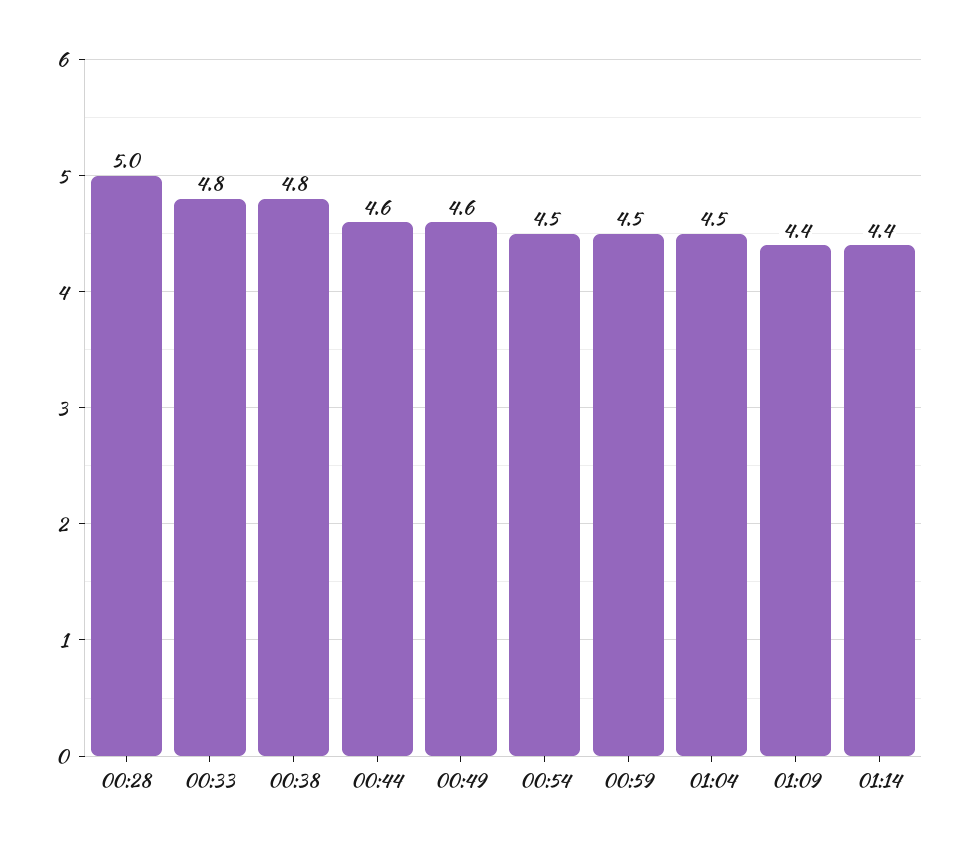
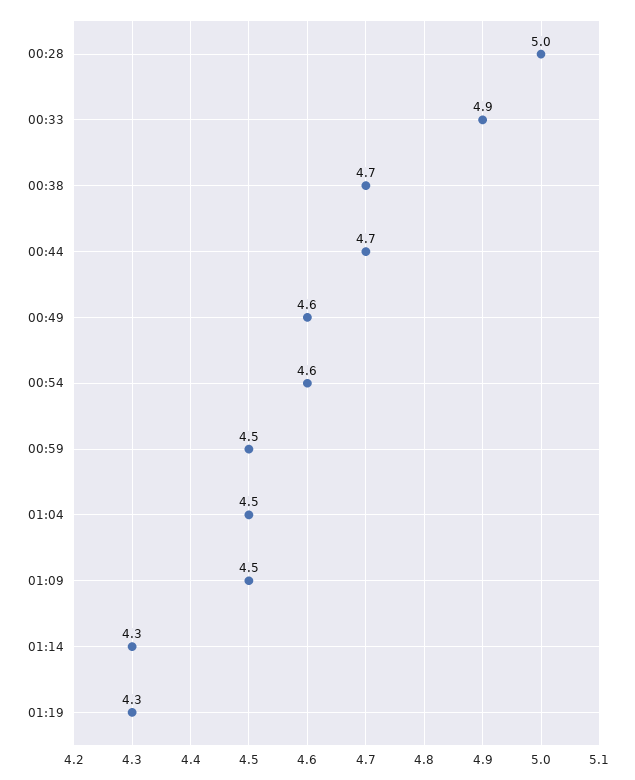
00:33: 4.8 -> 4.9
00:38: 4.8 -> 4.7
00:44: 4.6 -> 4.7
00:54: 4.5 -> 4.6
01:09: 4.4 -> 4.5
01:14: 4.4 -> 4.3
01:19: none -> 4.3

